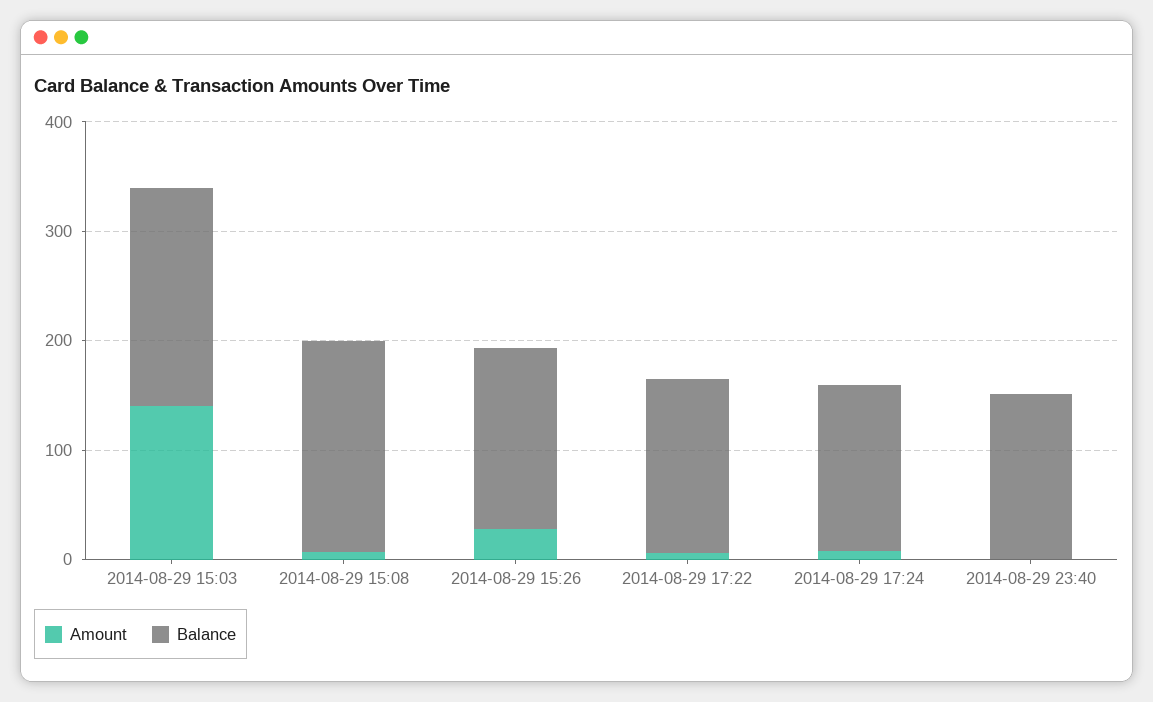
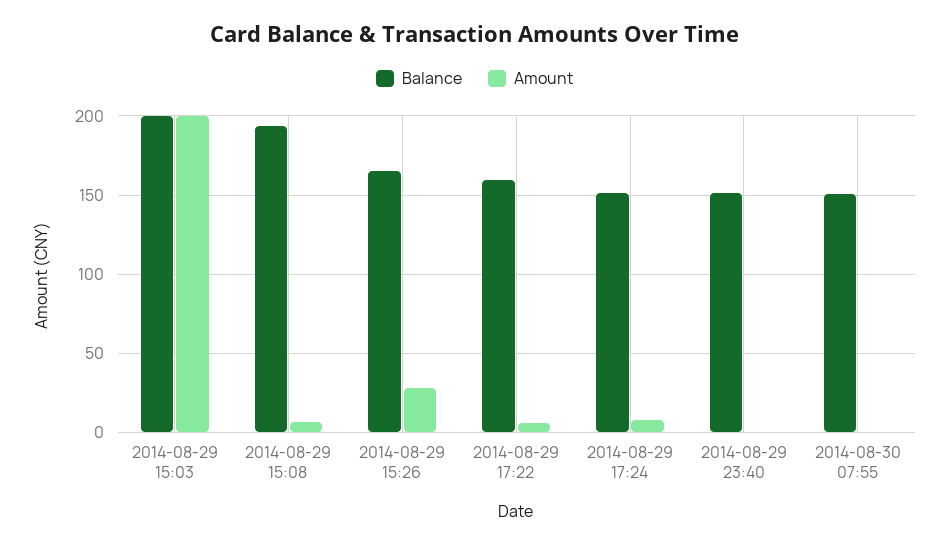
Amount, 2014-08-29 15:03: 140 -> 200
Balance, 2014-08-30 07:55: none -> 150
Amount, 2014-08-30 07:55: none -> 0

